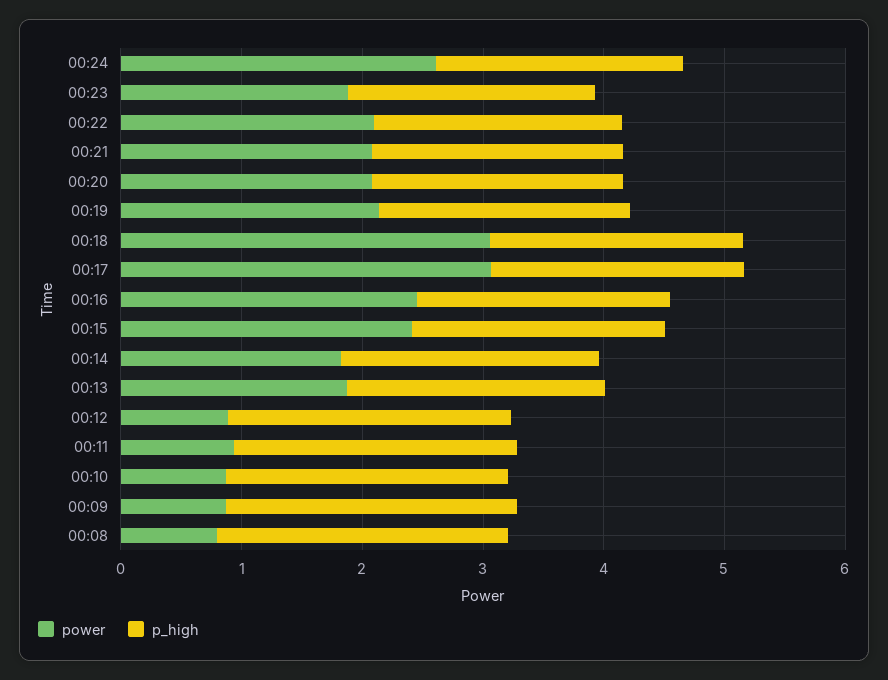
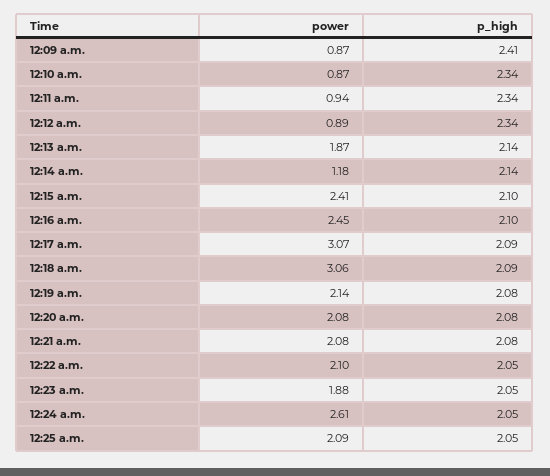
power, 00:14: 1.8 -> 1.18
power, 00:08: 0.8 -> none
p_high, 00:08: 2.4 -> none
power, 12:25 a.m.: none -> 2.09
p_high, 12:25 a.m.: none -> 2.05

